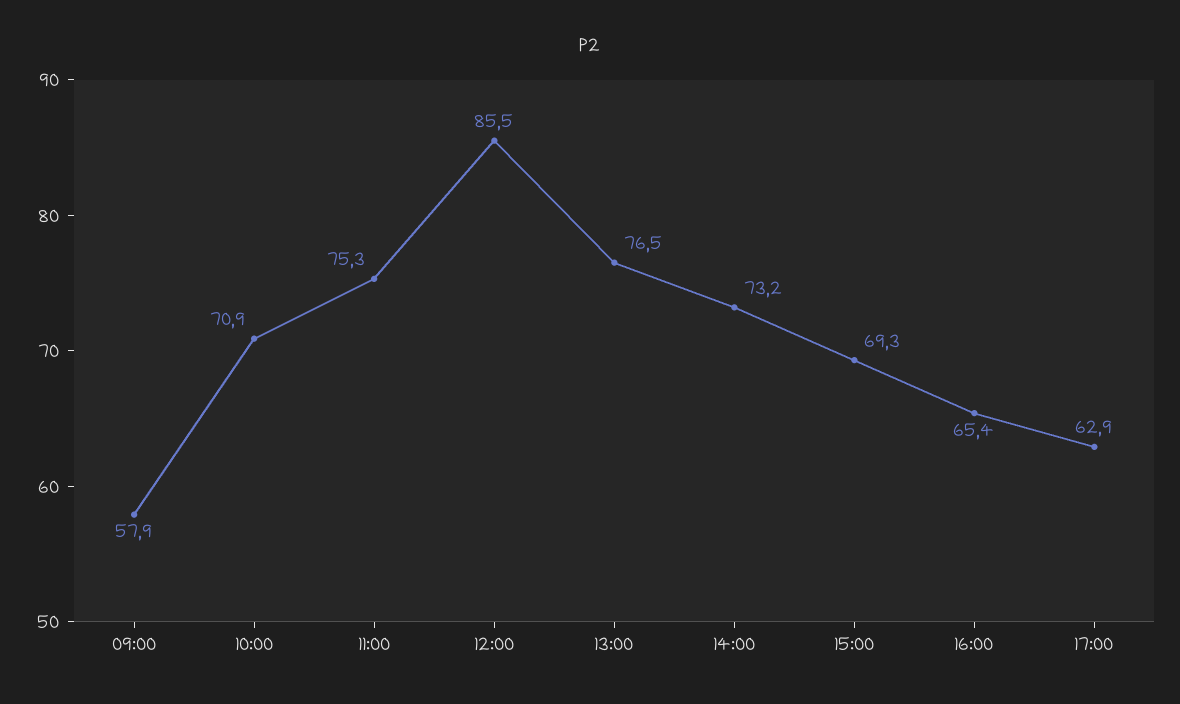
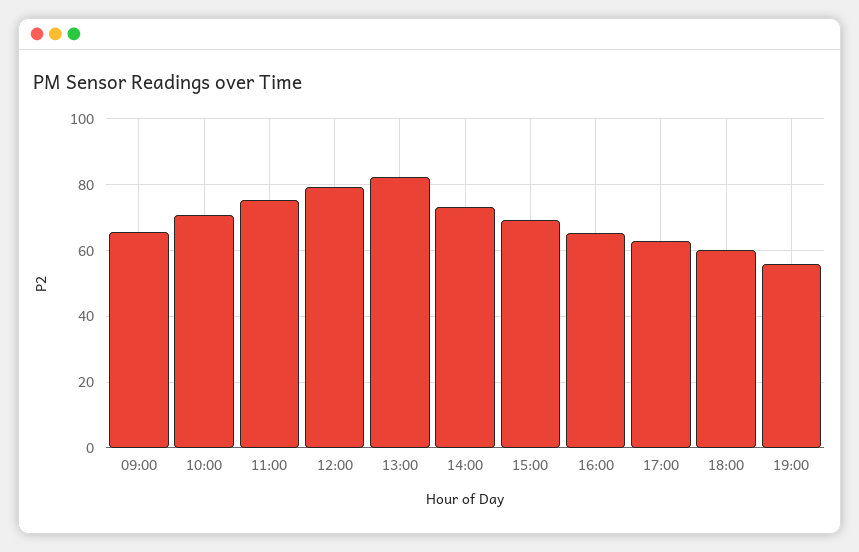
09:00: 57.9 -> 66
12:00: 85.5 -> 80
13:00: 76.5 -> 82
18:00: none -> 60
19:00: none -> 56

